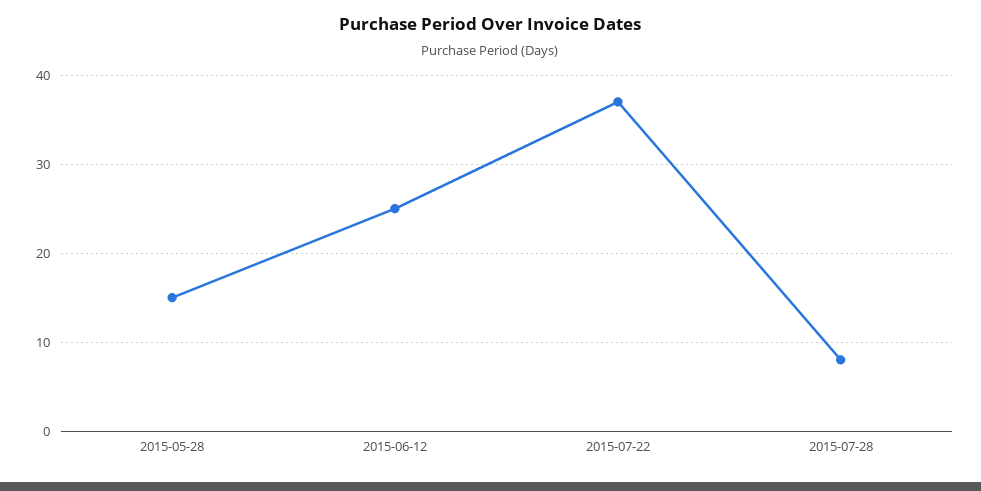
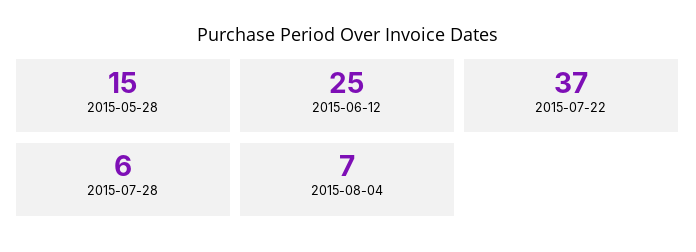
2015-07-28: 8 -> 6
2015-08-04: none -> 7

